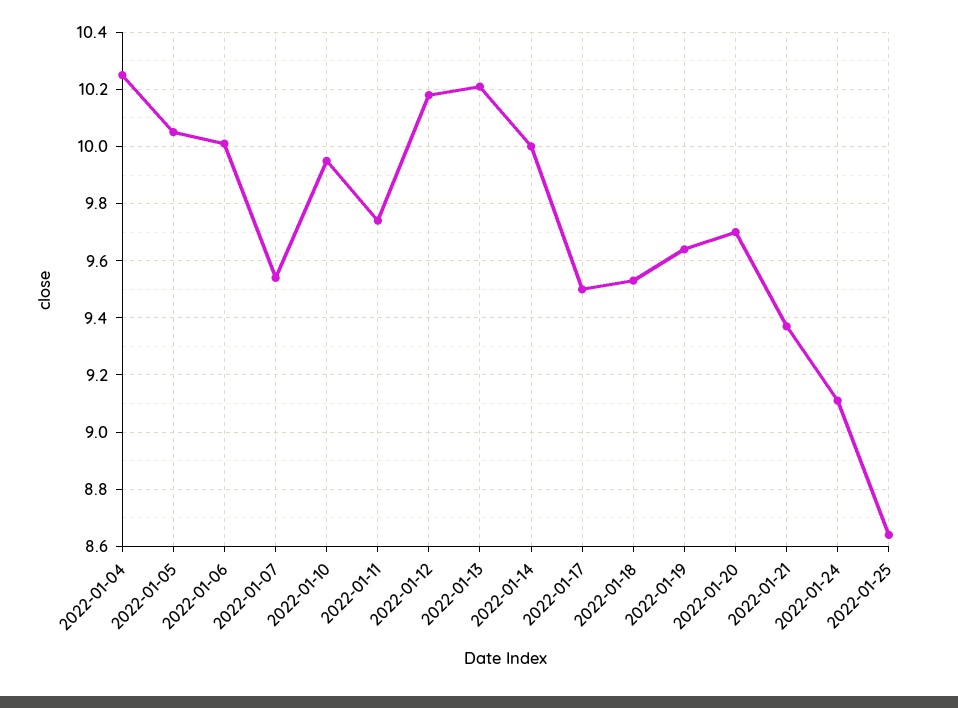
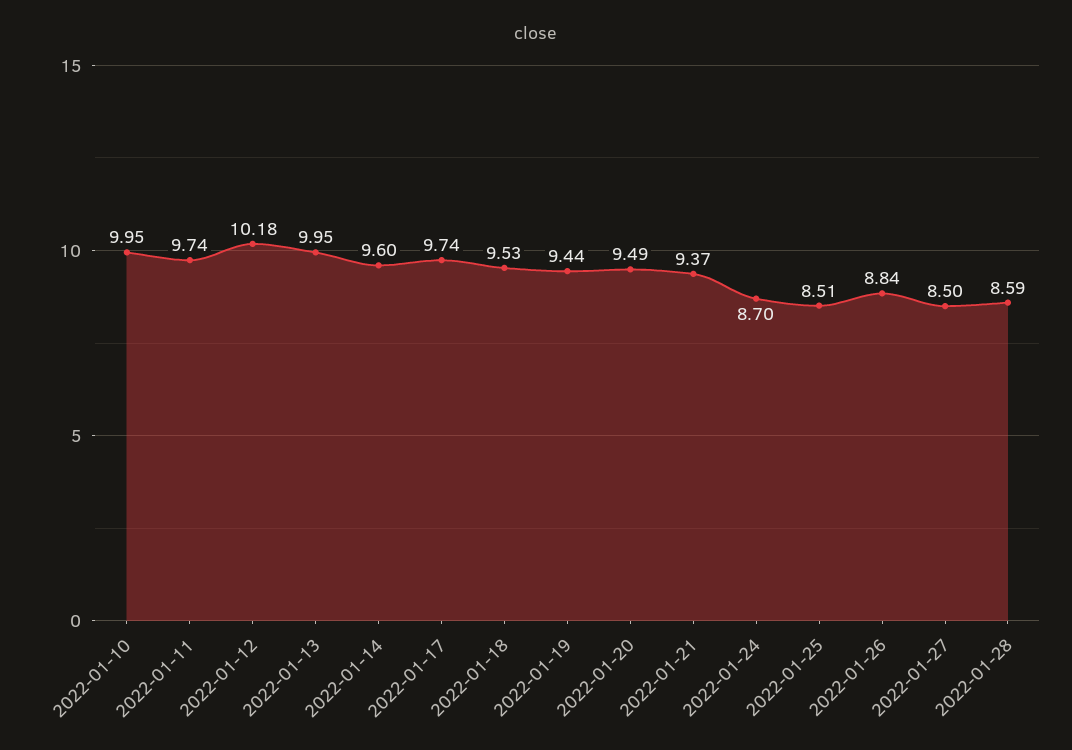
2022-01-04: 10.25 -> none
2022-01-05: 10.05 -> none
2022-01-06: 10 -> none
2022-01-07: 9.55 -> none
2022-01-13: 10.2 -> 9.95
2022-01-14: 10 -> 9.6
2022-01-17: 9.5 -> 9.74
2022-01-19: 9.65 -> 9.44
2022-01-20: 9.7 -> 9.49
2022-01-24: 9.1 -> 8.7
2022-01-25: 8.65 -> 8.51
2022-01-26: none -> 8.84
2022-01-27: none -> 8.5
2022-01-28: none -> 8.59

